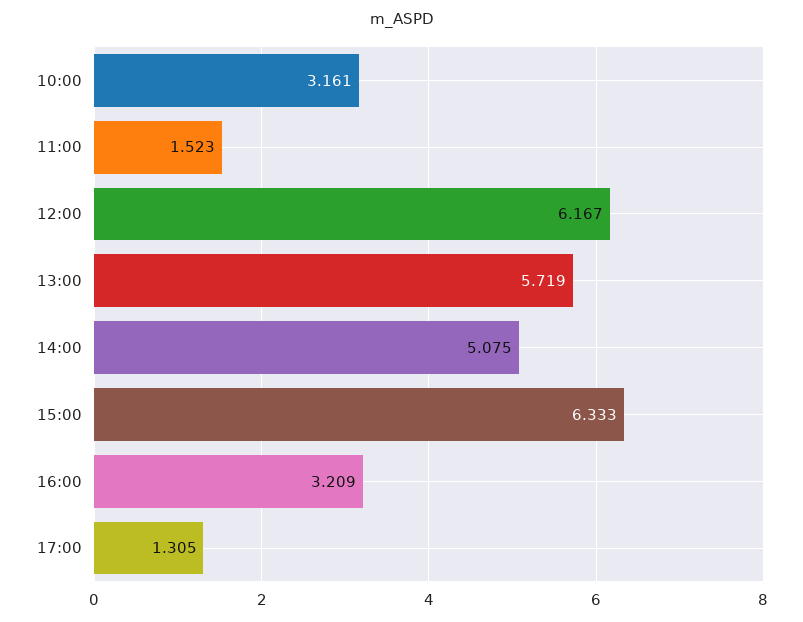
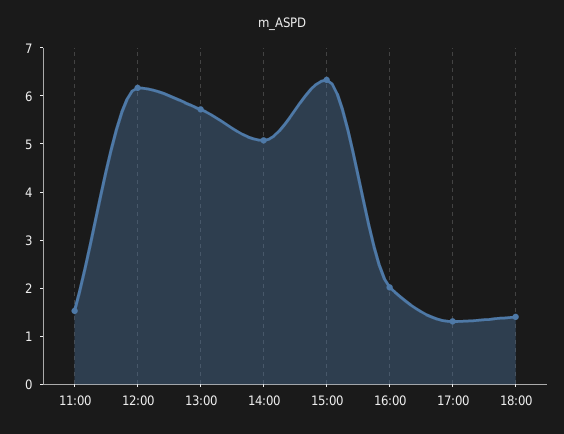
10:00: 3.161 -> none
16:00: 3.209 -> 2
18:00: none -> 1.4

